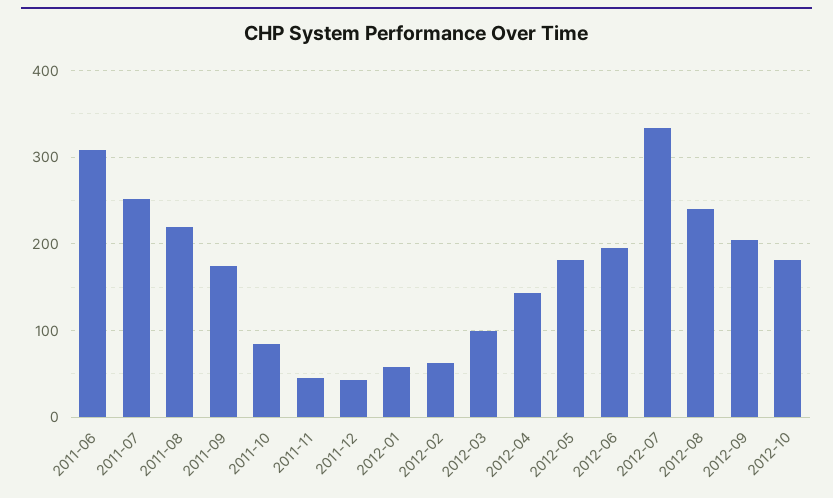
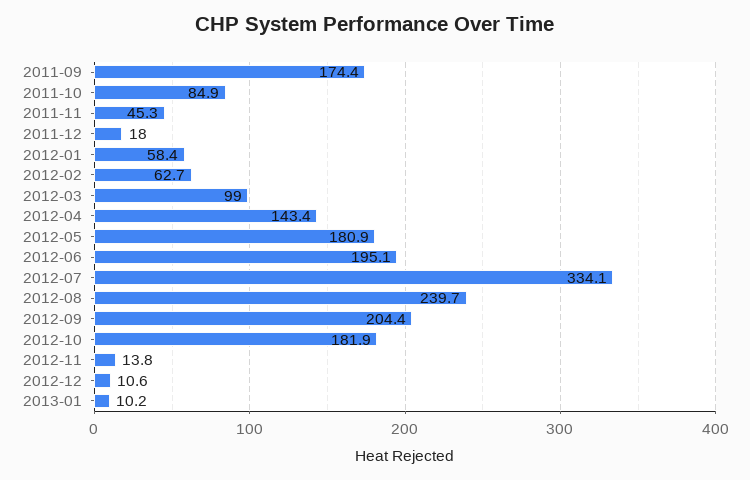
2011-06: 310 -> none
2011-07: 250 -> none
2011-08: 220 -> none
2011-12: 40 -> 18
2012-11: none -> 13.8
2012-12: none -> 10.6
2013-01: none -> 10.2

